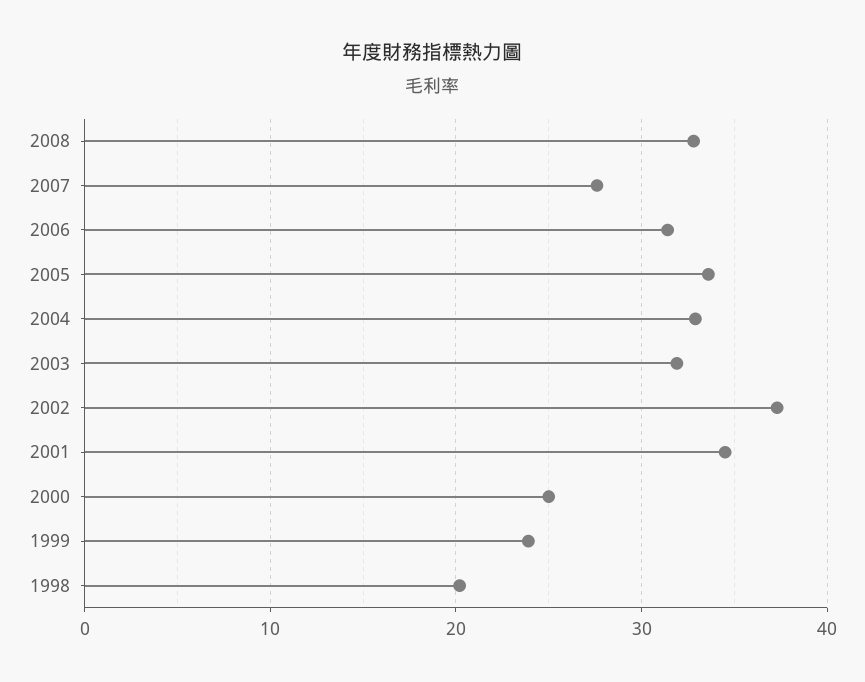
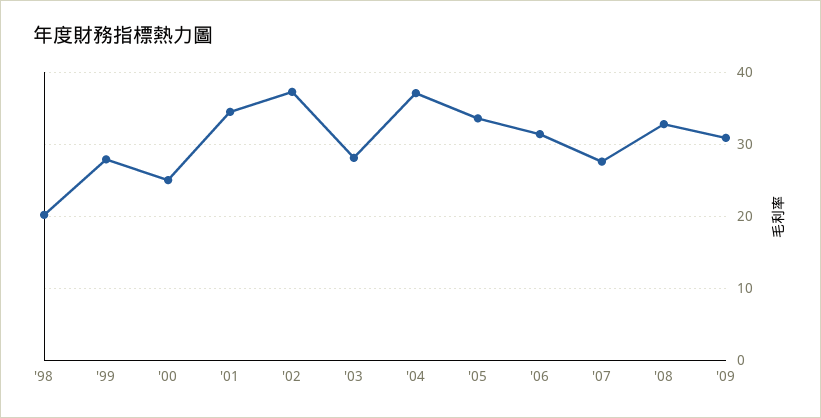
2004: 33 -> 37
2003: 32 -> 28
1999: 24 -> 28
'09: none -> 31

